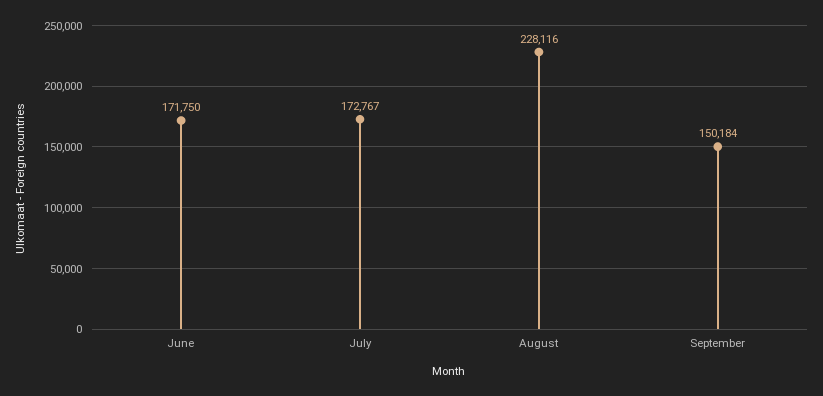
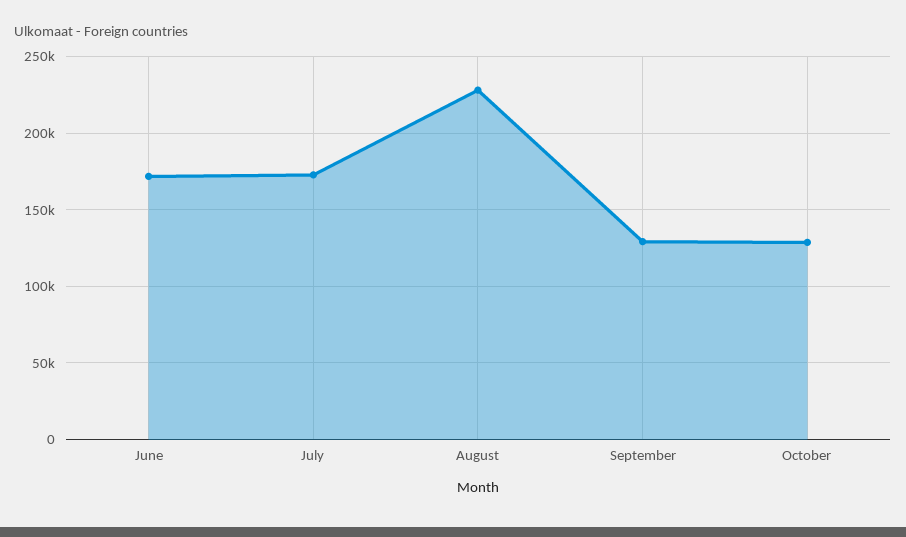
September: 150184 -> 130000
October: none -> 130000

